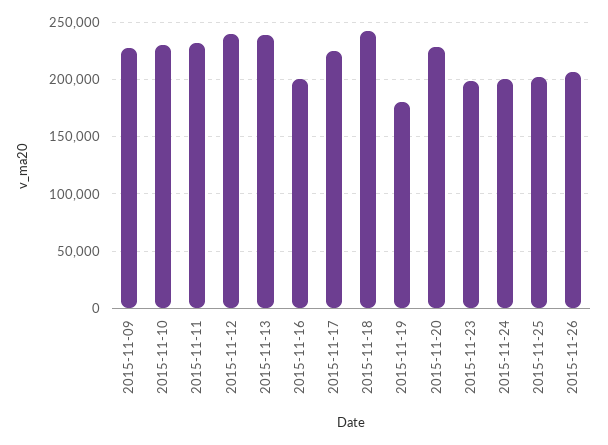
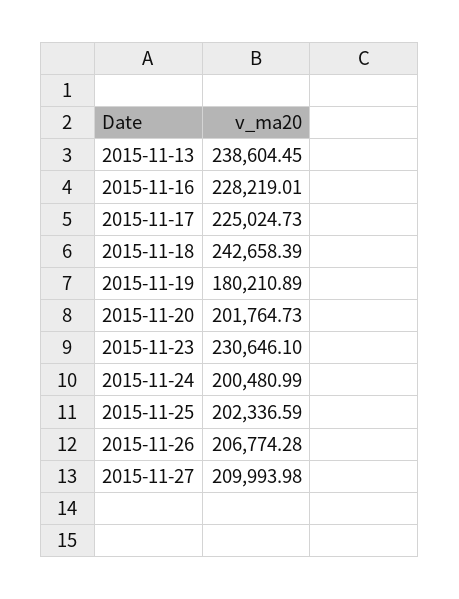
2015-11-09: 230000 -> none
2015-11-10: 230000 -> none
2015-11-11: 230000 -> none
2015-11-12: 240000 -> none
2015-11-16: 200000 -> 228219.01
2015-11-20: 230000 -> 201764.73
2015-11-23: 200000 -> 230646.1
2015-11-27: none -> 209993.98

